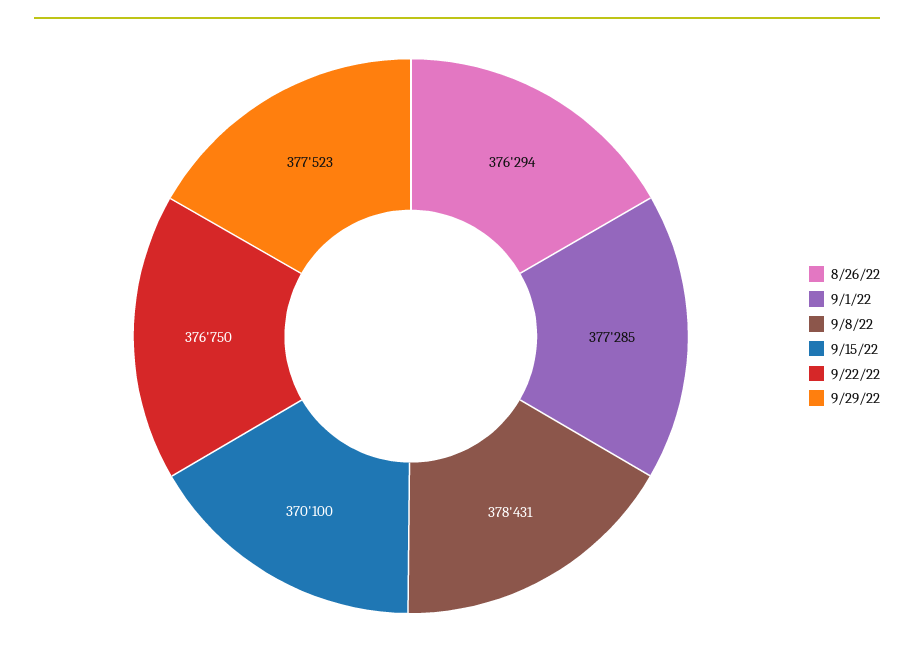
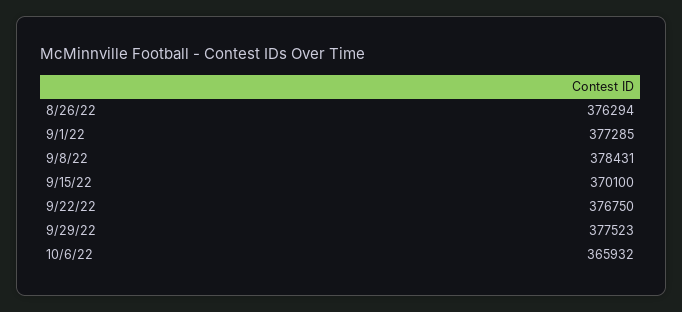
10/6/22: none -> 365932

